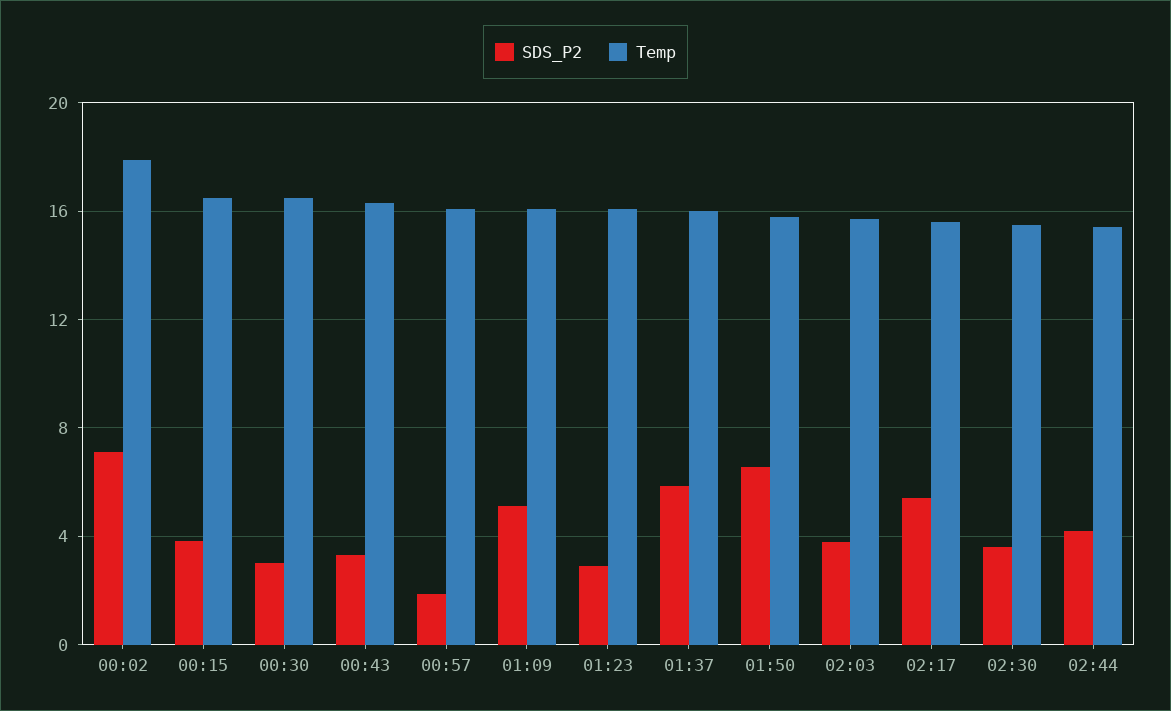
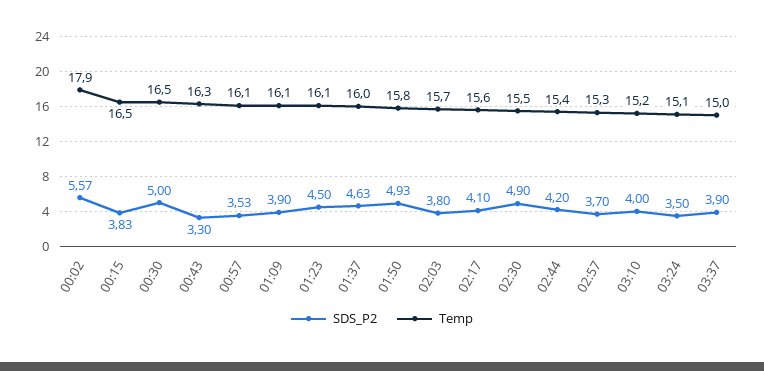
SDS_P2, 00:02: 7 -> 5.57
SDS_P2, 00:30: 3 -> 5
SDS_P2, 00:57: 2 -> 3.53
SDS_P2, 01:09: 5 -> 3.9
SDS_P2, 01:23: 3 -> 4.5
SDS_P2, 01:37: 6 -> 4.63
SDS_P2, 01:50: 6.5 -> 4.93
SDS_P2, 02:17: 5.5 -> 4.1
SDS_P2, 02:30: 3.5 -> 4.9
SDS_P2, 02:57: none -> 3.7
Temp, 02:57: none -> 15.3
SDS_P2, 03:10: none -> 4
Temp, 03:10: none -> 15.2
SDS_P2, 03:24: none -> 3.5
Temp, 03:24: none -> 15.1
SDS_P2, 03:37: none -> 3.9
Temp, 03:37: none -> 15

